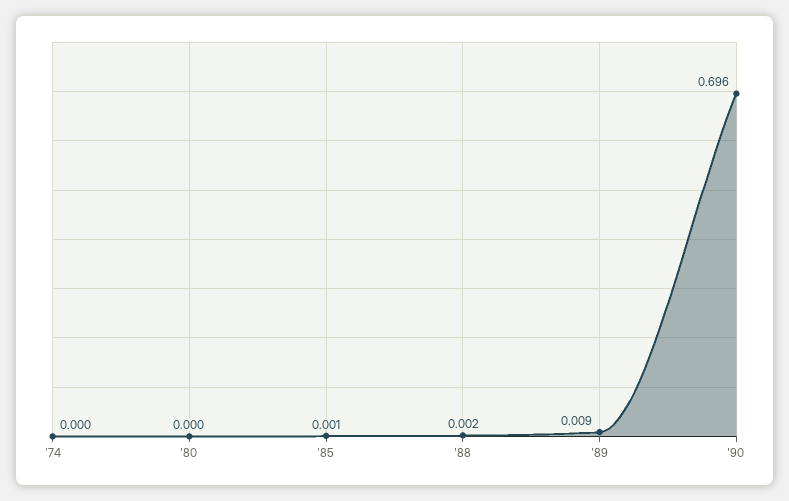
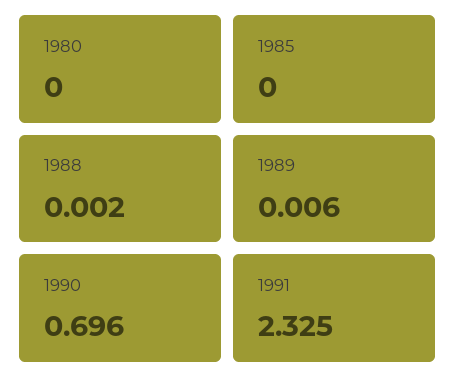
'74: 0 -> none
'85: 0.001 -> 0
'89: 0.009 -> 0.006
1991: none -> 2.325

